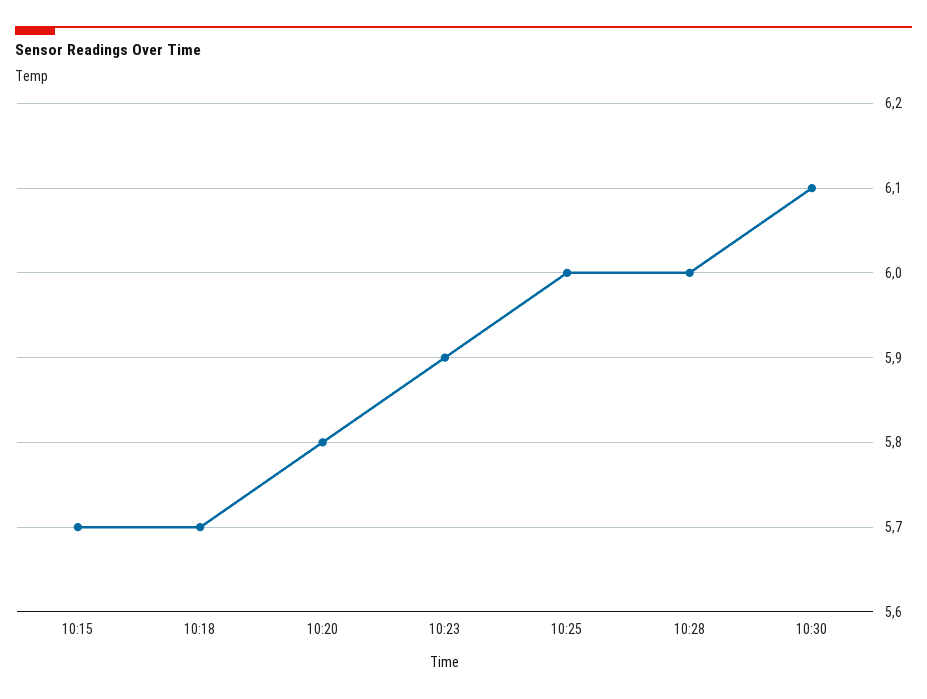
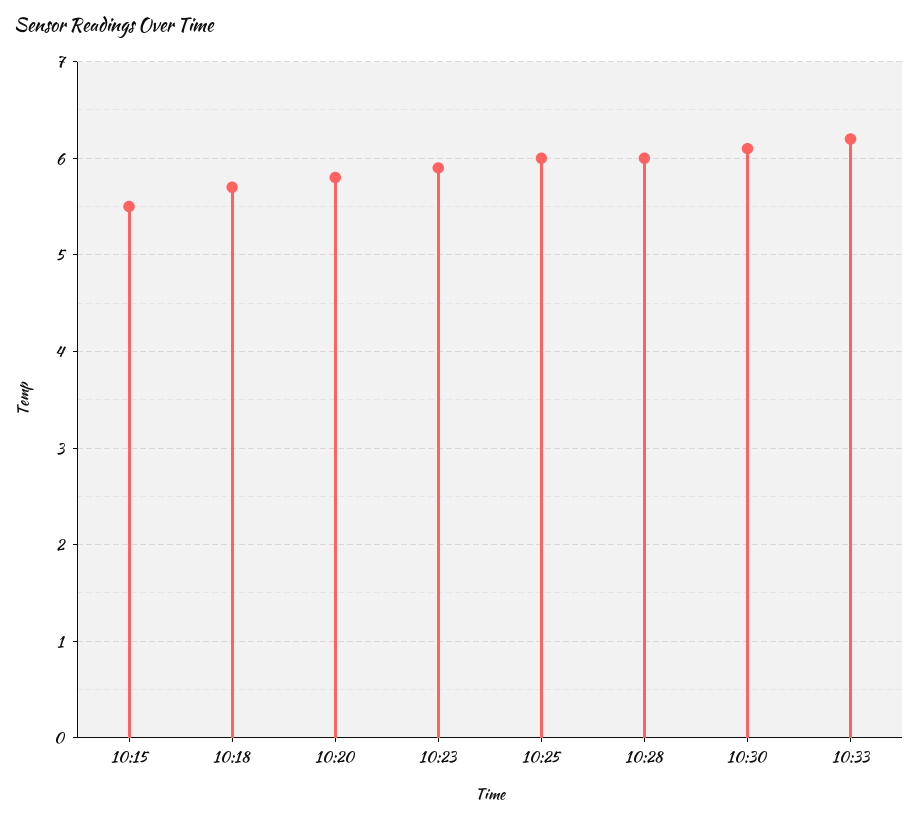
10:15: 5.7 -> 5.5
10:33: none -> 6.2

